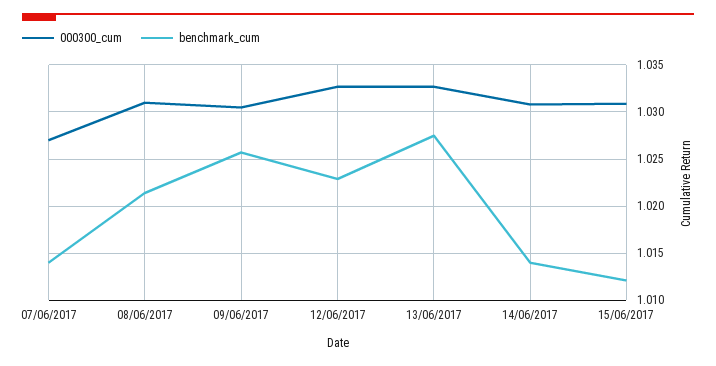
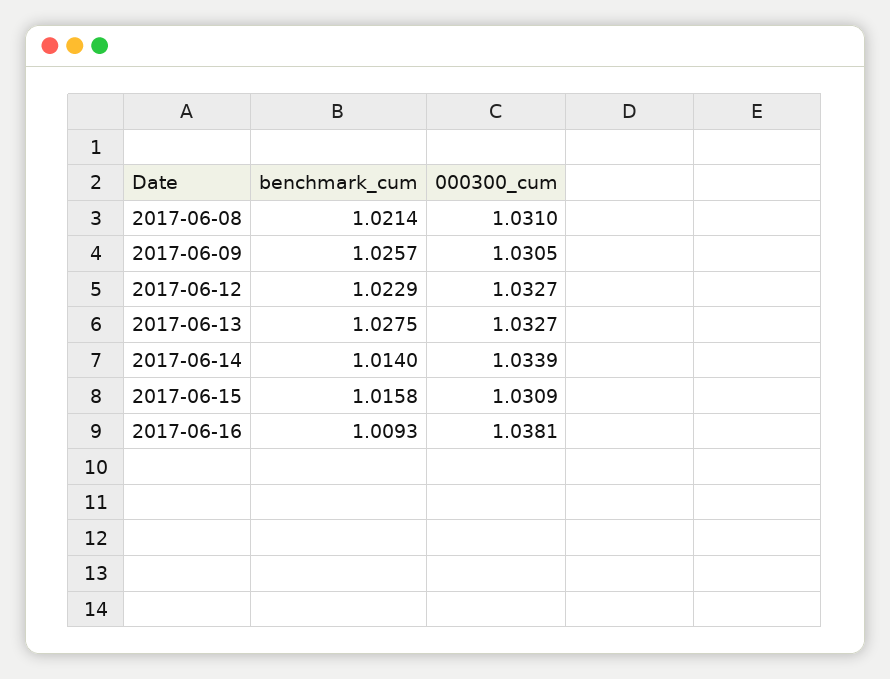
000300_cum, 07/06/2017: 1.027 -> none
benchmark_cum, 07/06/2017: 1.014 -> none
000300_cum, 14/06/2017: 1.031 -> 1.0339
benchmark_cum, 15/06/2017: 1.012 -> 1.0158
benchmark_cum, 2017-06-16: none -> 1.0093
000300_cum, 2017-06-16: none -> 1.0381

